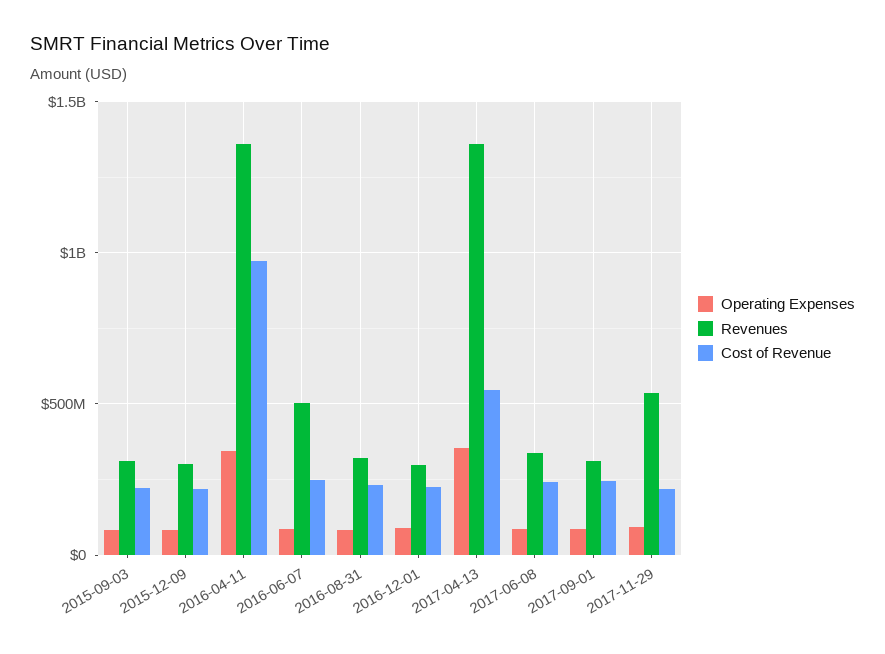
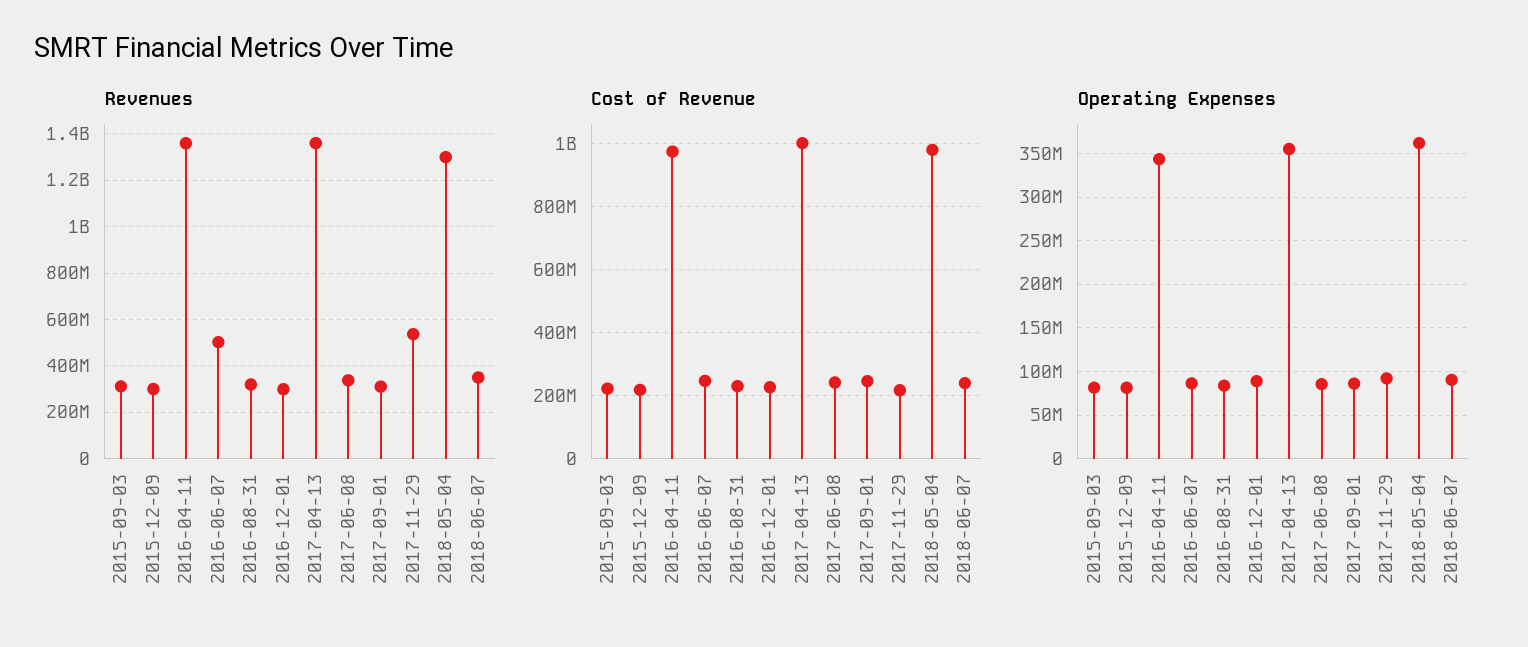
Cost of Revenue, 2017-04-13: 550000000 -> 1000000000
Revenues, 2018-05-04: none -> 1300000000
Revenues, 2018-06-07: none -> 350000000
Cost of Revenue, 2018-05-04: none -> 980000000
Cost of Revenue, 2018-06-07: none -> 240000000
Operating Expenses, 2018-05-04: none -> 360000000
Operating Expenses, 2018-06-07: none -> 90000000

